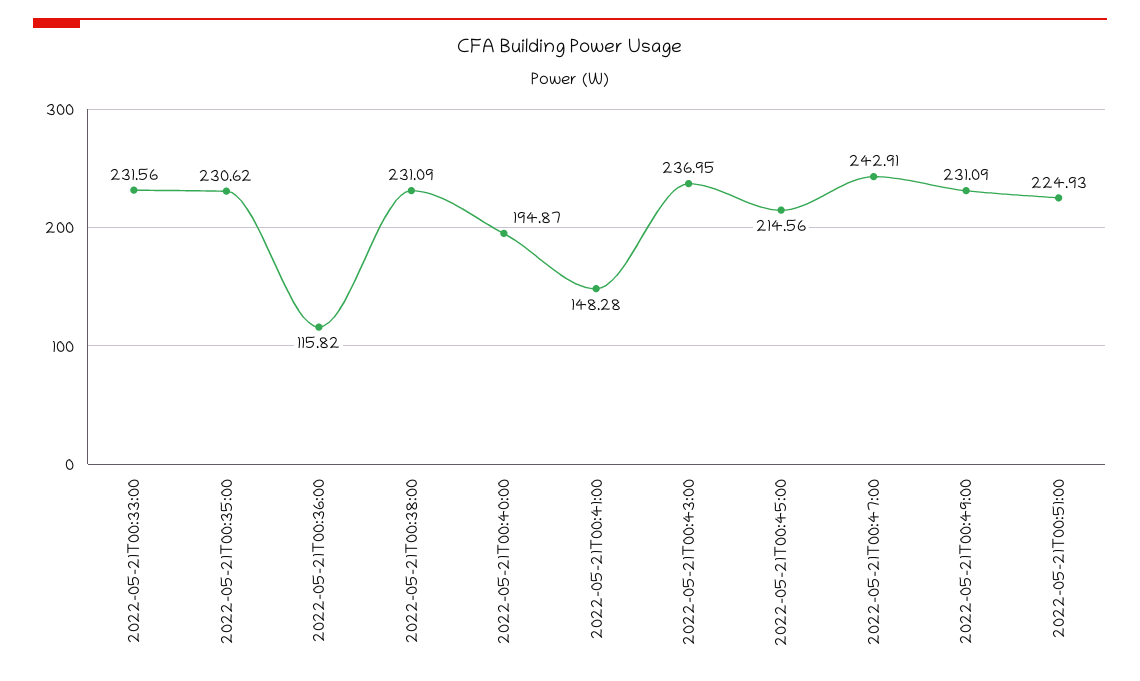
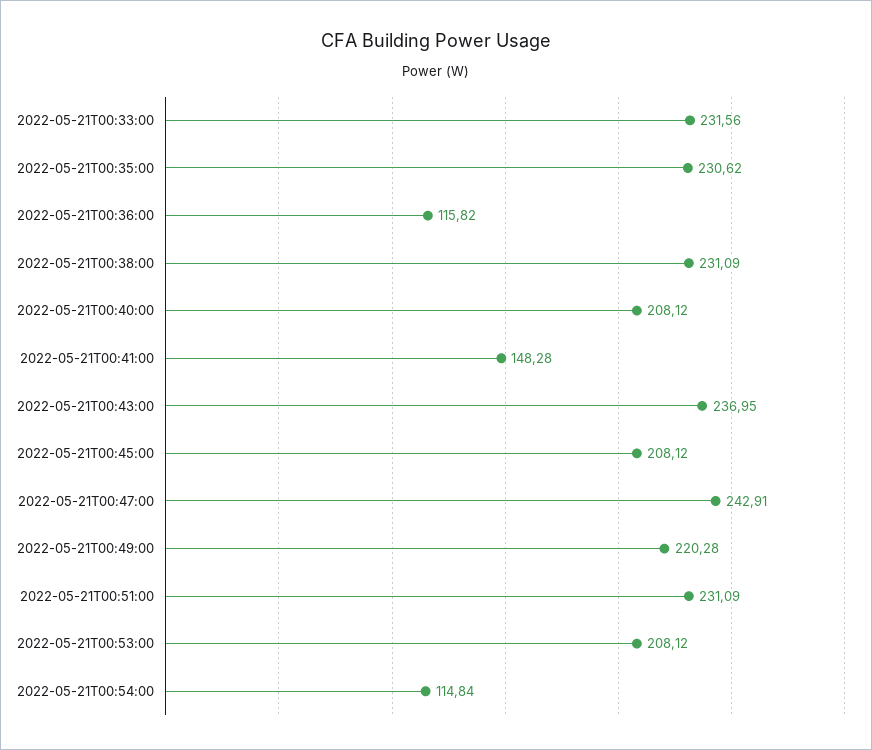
2022-05-21T00:40:00: 194.87 -> 208.12
2022-05-21T00:45:00: 214.56 -> 208.12
2022-05-21T00:49:00: 231.09 -> 220.28
2022-05-21T00:51:00: 224.93 -> 231.09
2022-05-21T00:53:00: none -> 208.12
2022-05-21T00:54:00: none -> 114.84

